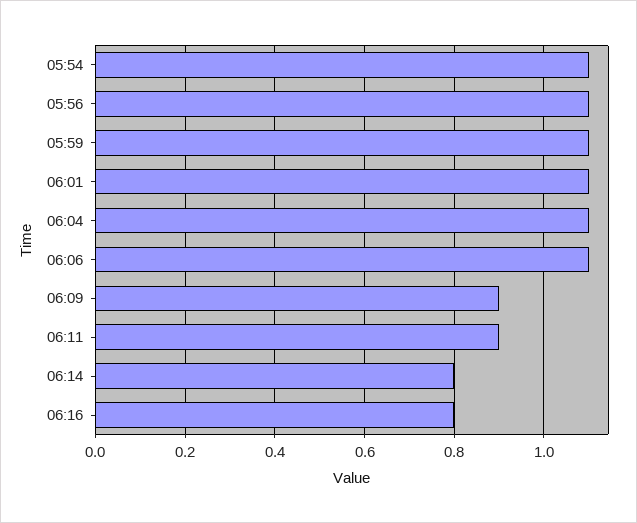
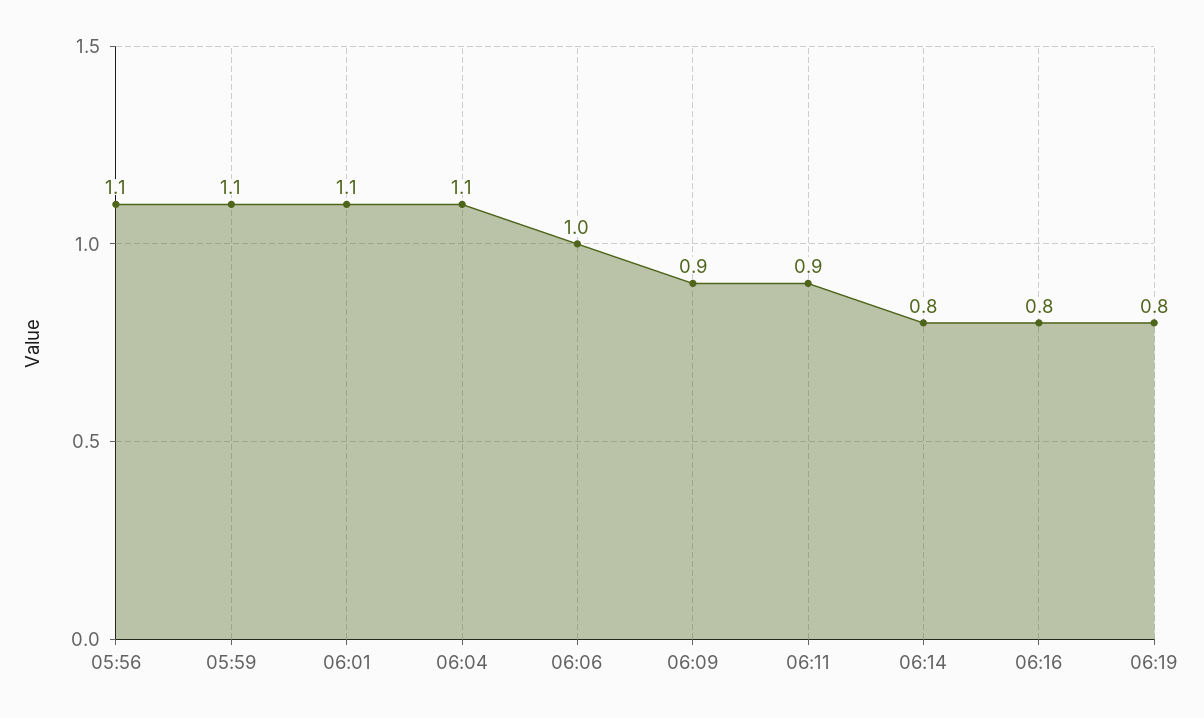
05:54: 1.1 -> none
06:06: 1.1 -> 1
06:19: none -> 0.8

